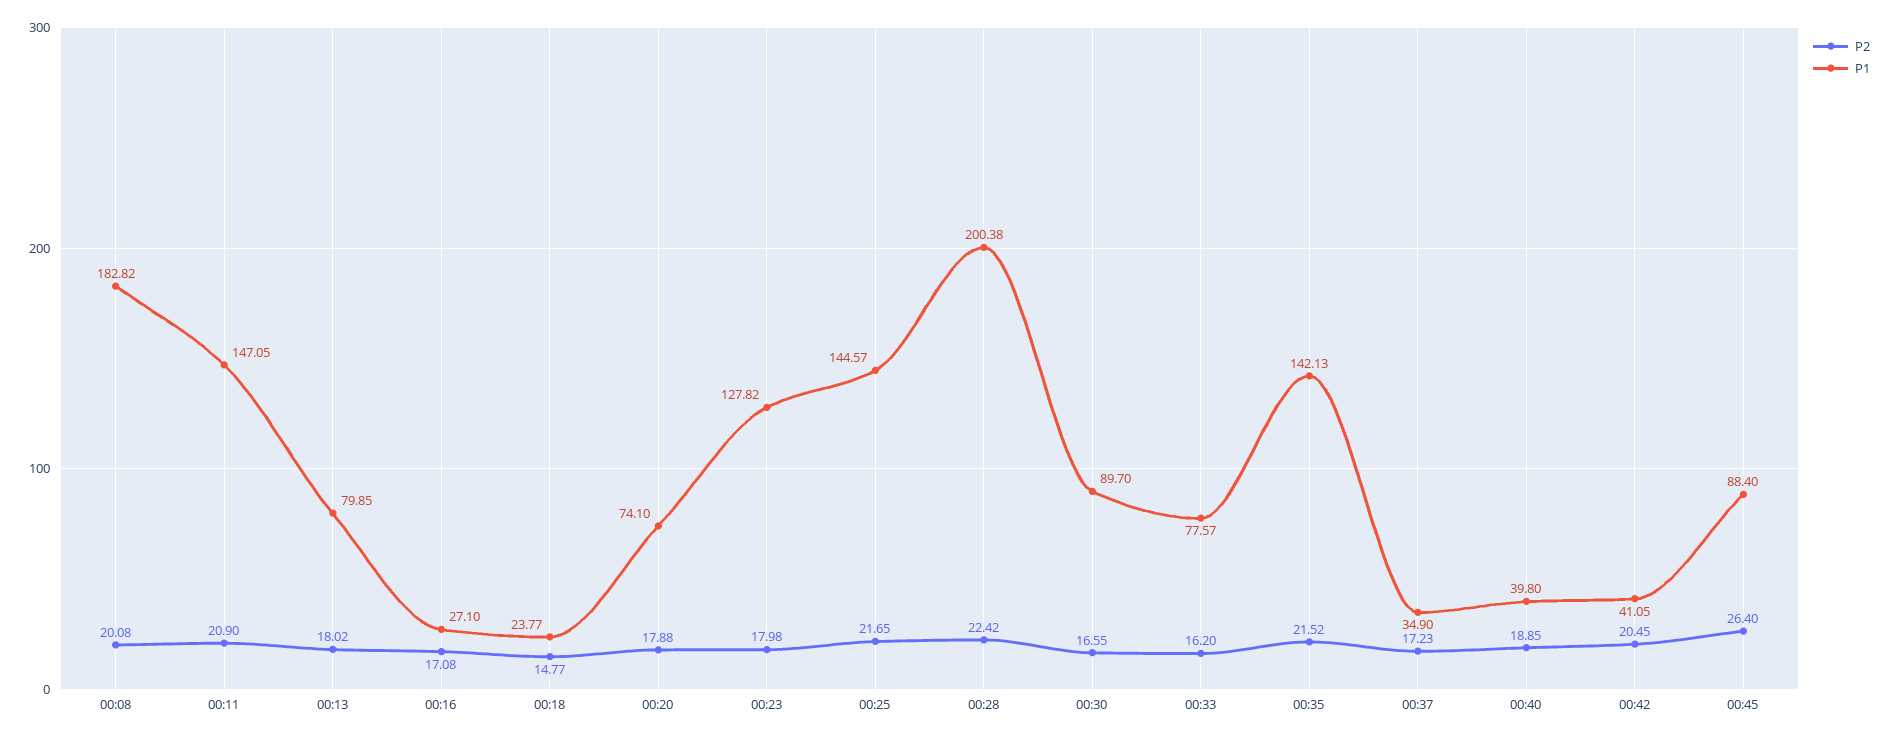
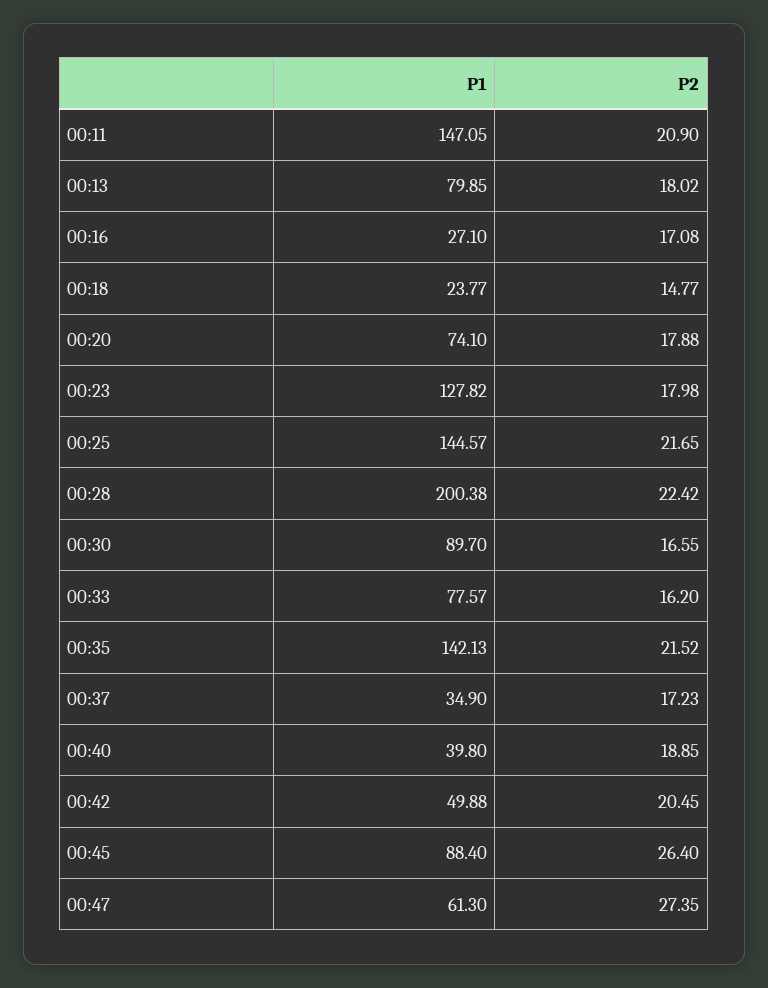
P2, 00:08: 20.08 -> none
P1, 00:08: 182.82 -> none
P1, 00:42: 41.05 -> 49.88
P1, 00:47: none -> 61.3
P2, 00:47: none -> 27.35

